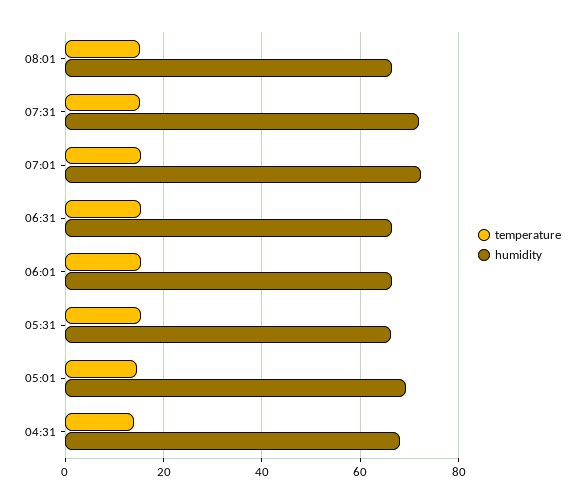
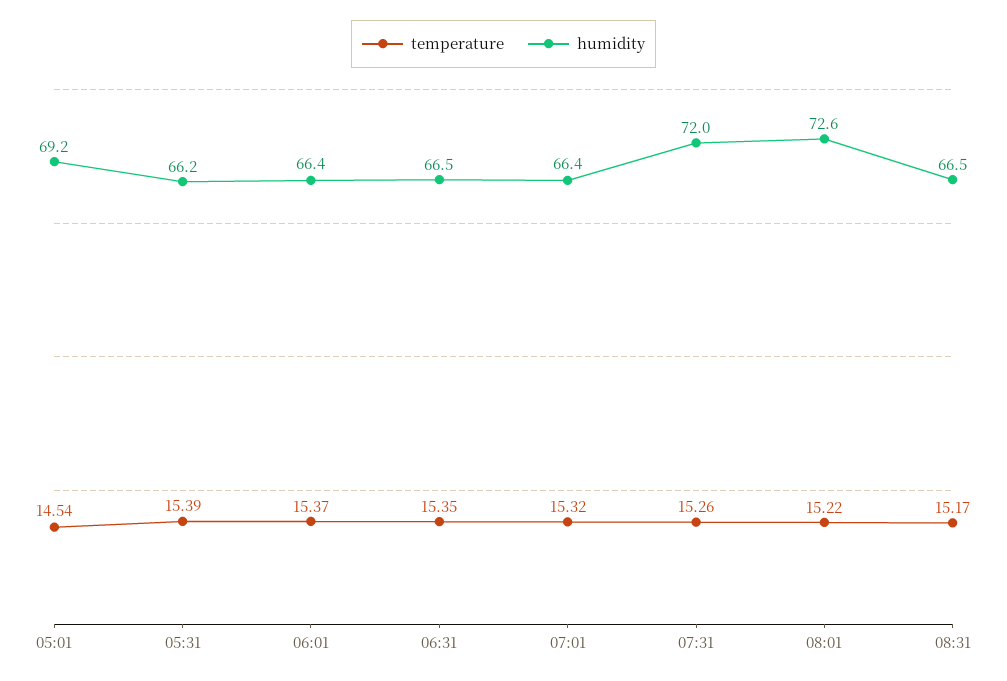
humidity, 08:01: 66 -> 72.6
humidity, 07:01: 72 -> 66.4
temperature, 04:31: 14 -> none
humidity, 04:31: 68 -> none
temperature, 08:31: none -> 15.17
humidity, 08:31: none -> 66.5

